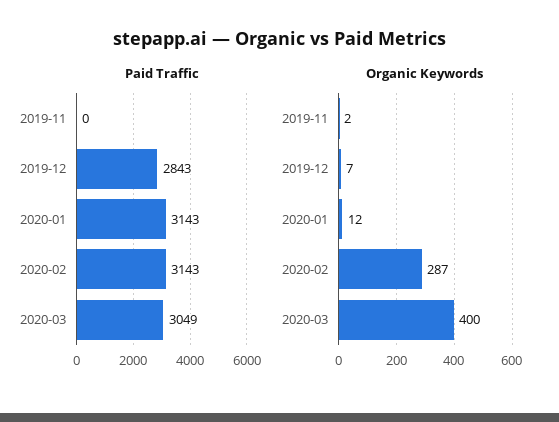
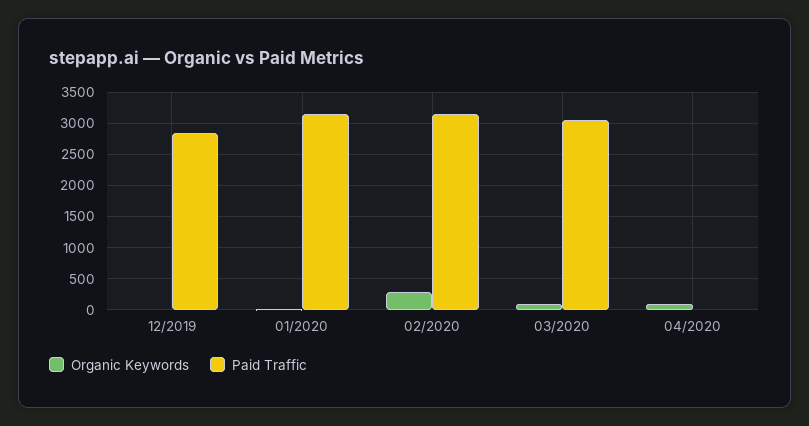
Paid Traffic, 2019-11: 0 -> none
Organic Keywords, 2019-11: 2 -> none
Organic Keywords, 2020-03: 400 -> 100
Organic Keywords, 04/2020: none -> 100
Paid Traffic, 04/2020: none -> 0

